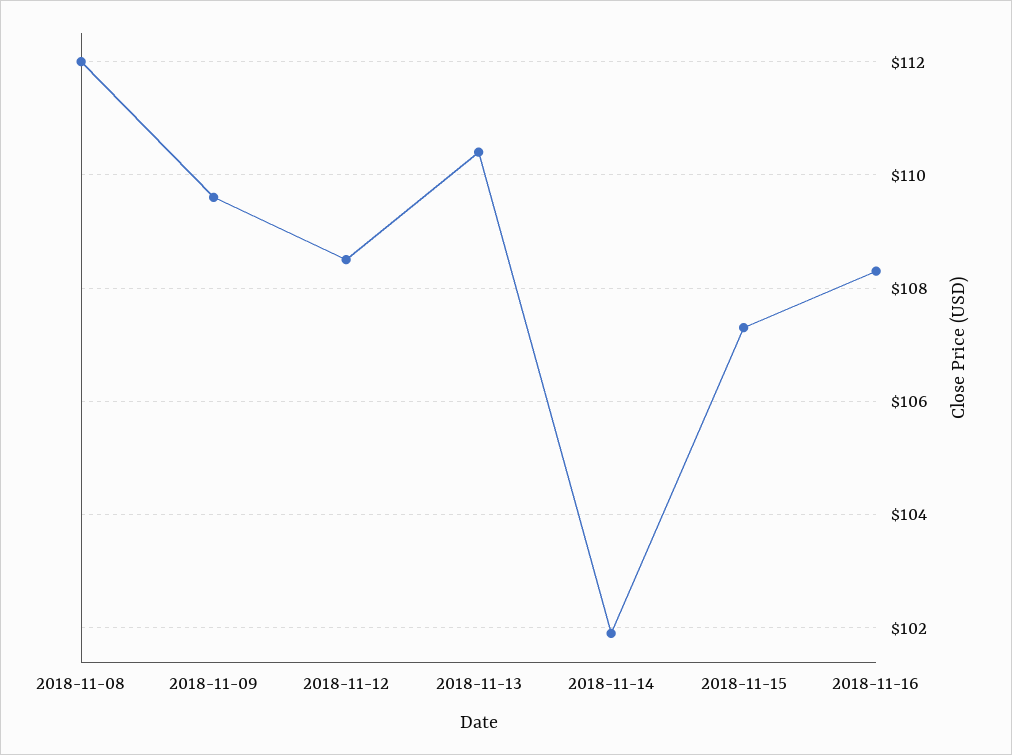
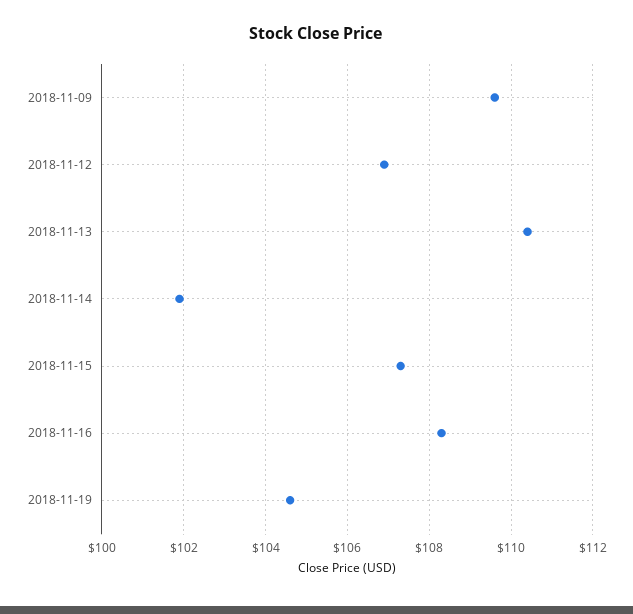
2018-11-08: 112 -> none
2018-11-12: 108.5 -> 107
2018-11-19: none -> 104.5

